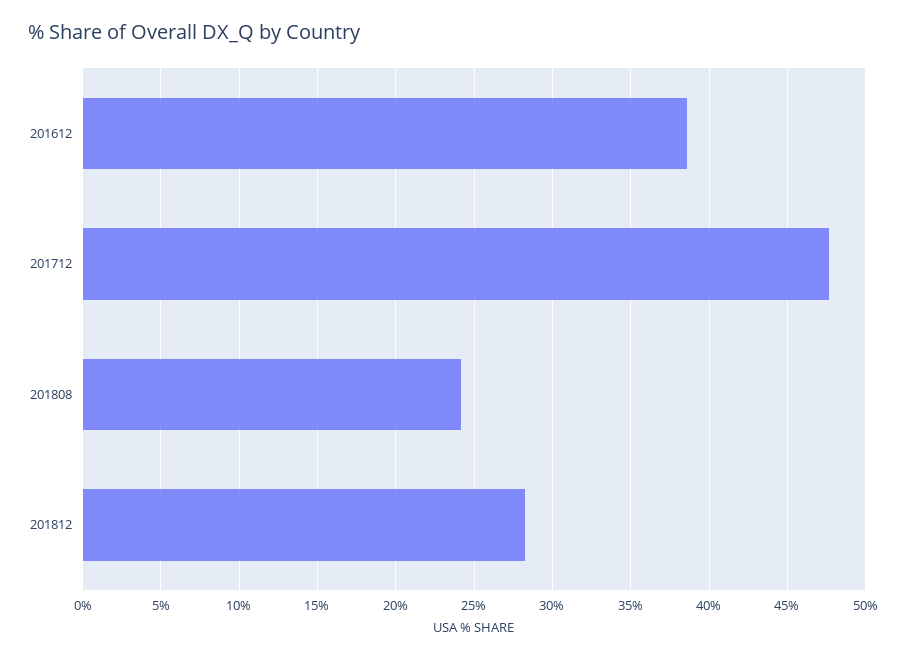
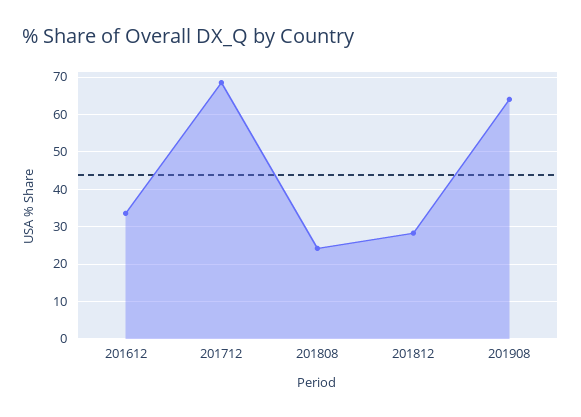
201612: 38.5 -> 34
201712: 47.5 -> 68
201908: none -> 64

